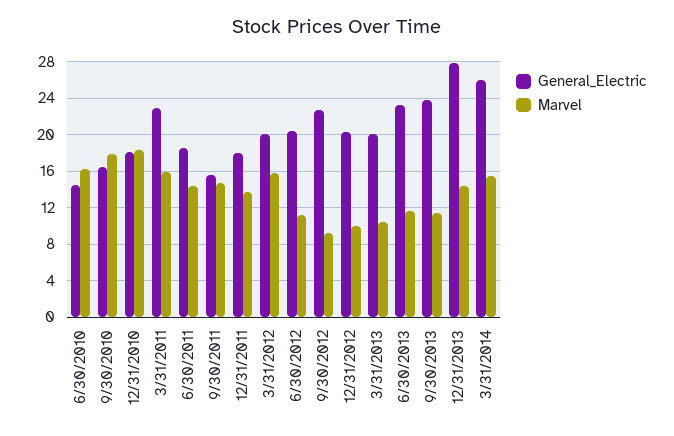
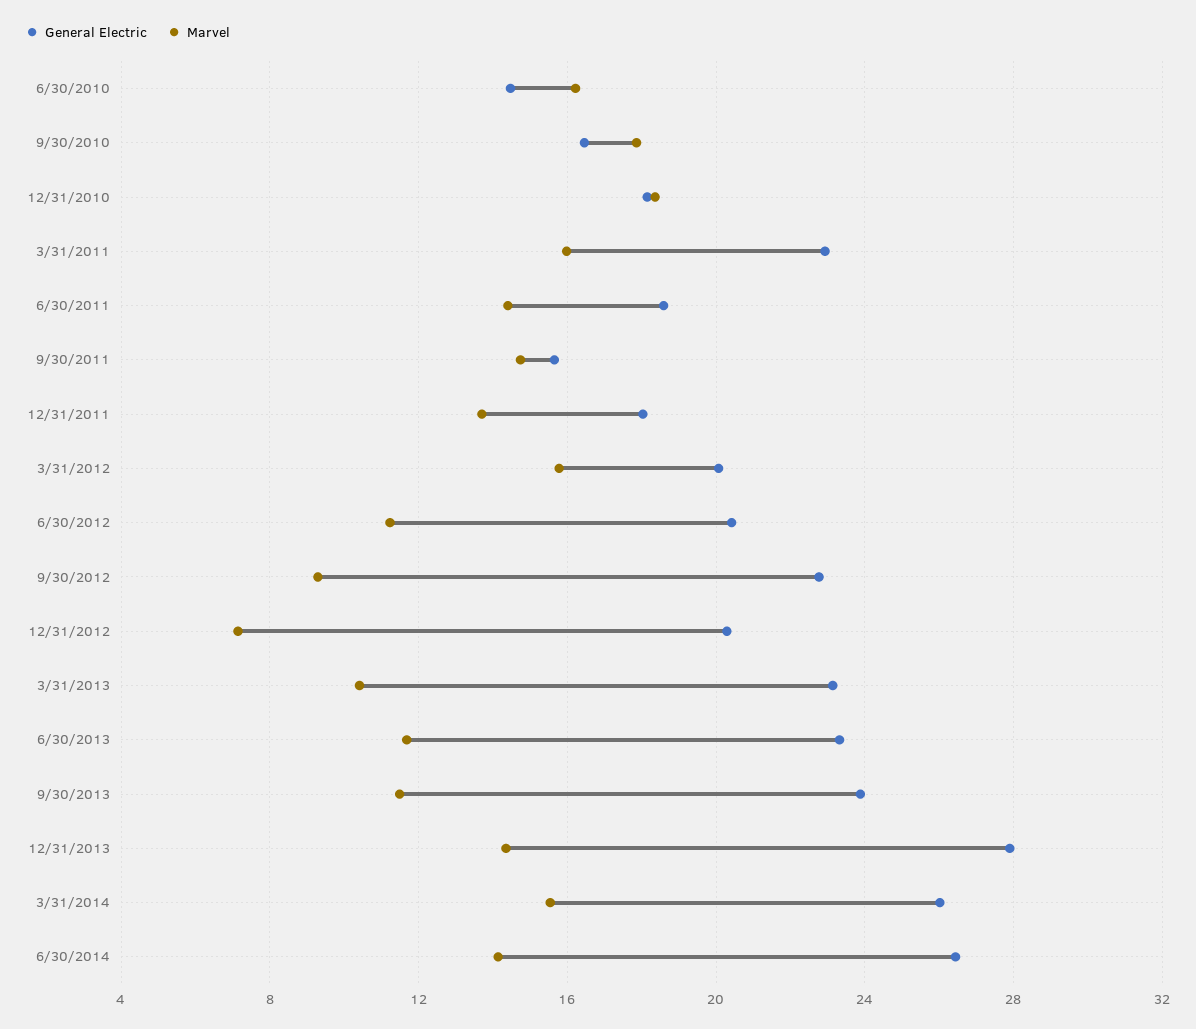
Marvel, 12/31/2012: 10 -> 7
General_Electric, 3/31/2013: 20 -> 23
General_Electric, 6/30/2014: none -> 26.5
Marvel, 6/30/2014: none -> 14

